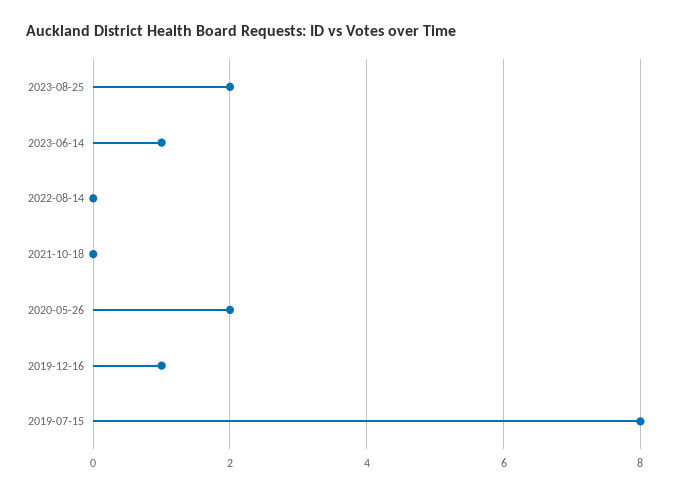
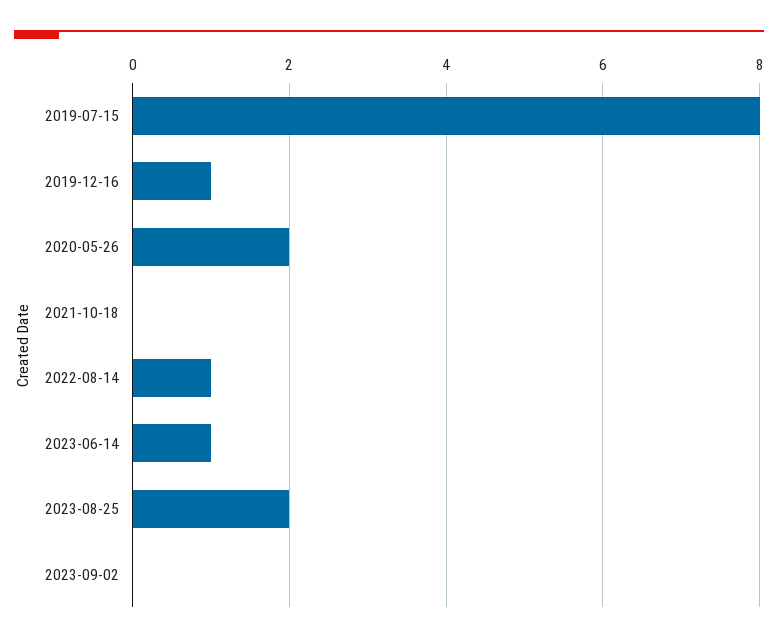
2022-08-14: 0 -> 1
2023-09-02: none -> 0

